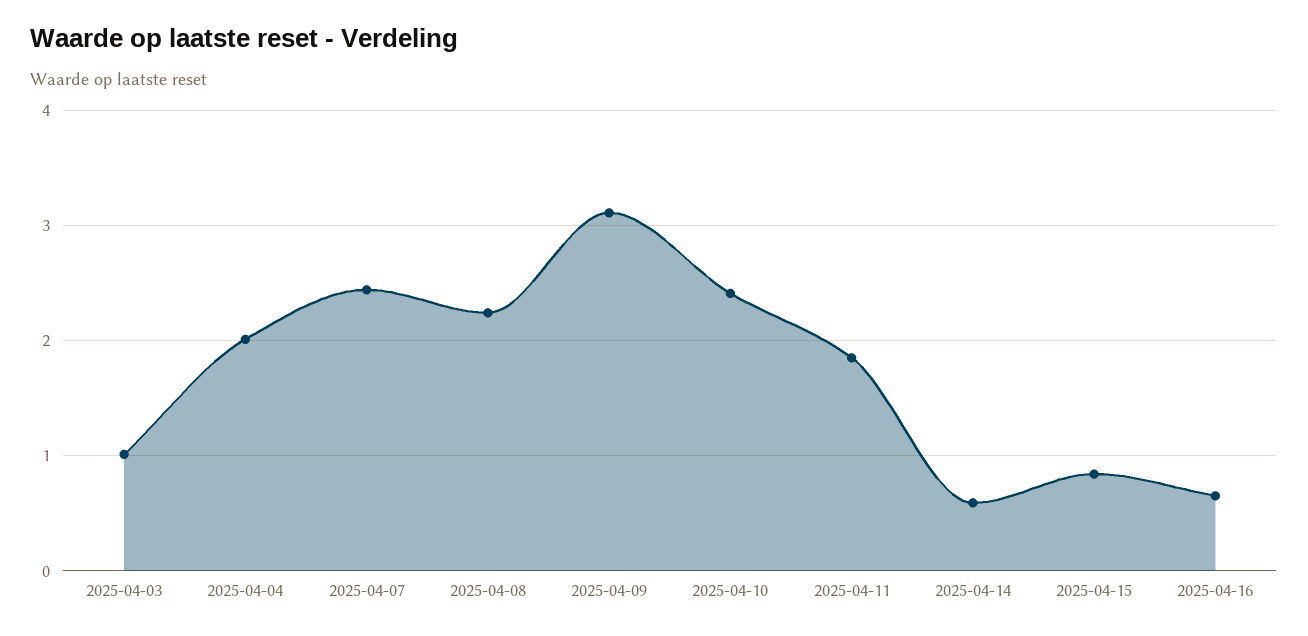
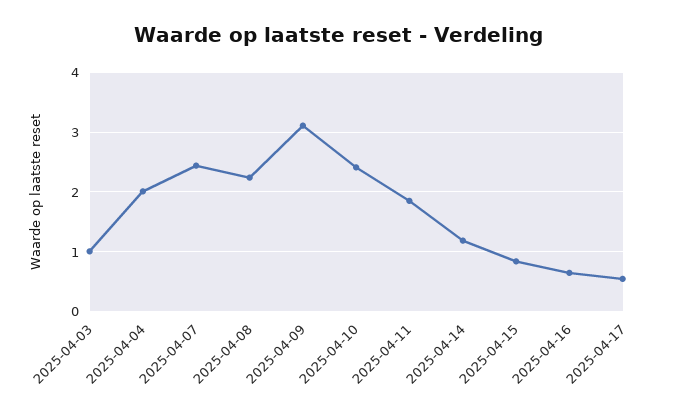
2025-04-14: 0.6 -> 1.2
2025-04-17: none -> 0.6

